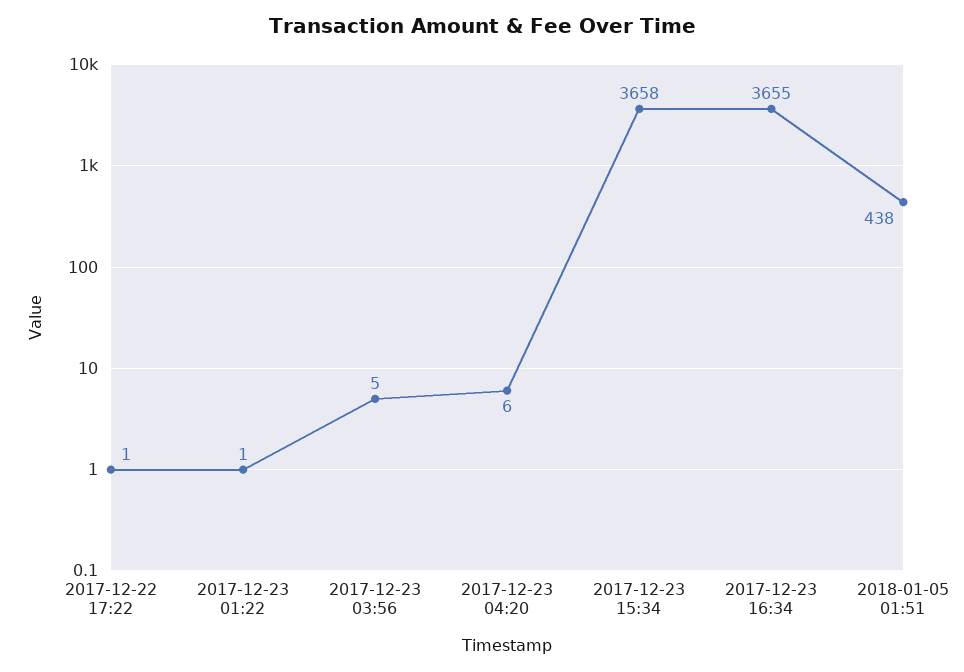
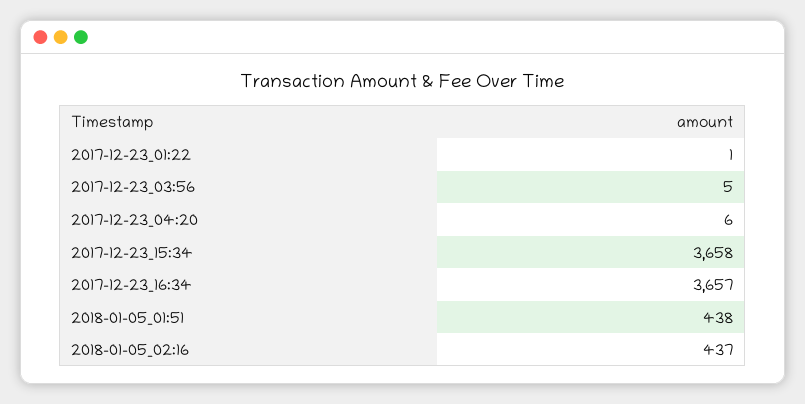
2017-12-22 17:22: 1 -> none
2017-12-23 16:34: 3655 -> 3657
2018-01-05_02:16: none -> 437

